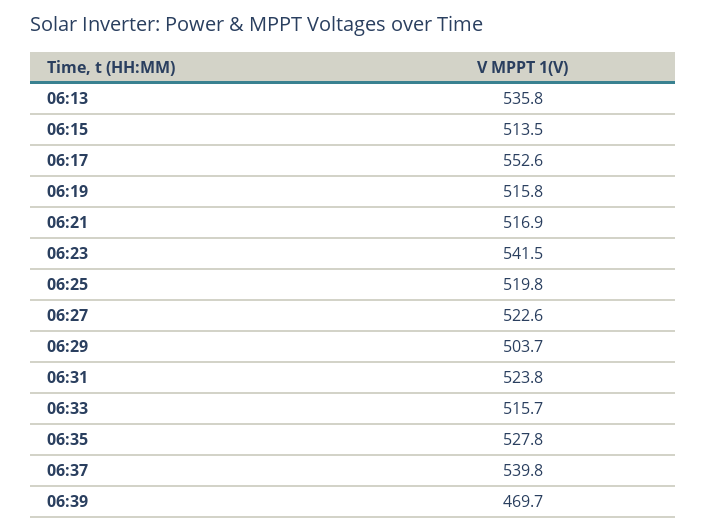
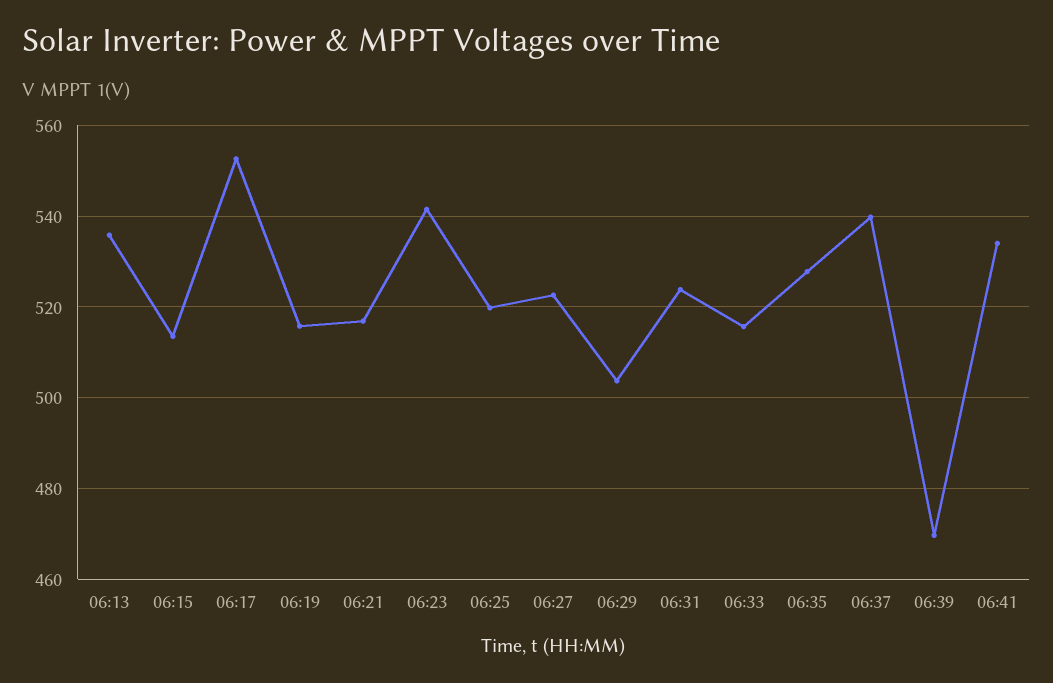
06:41: none -> 534

